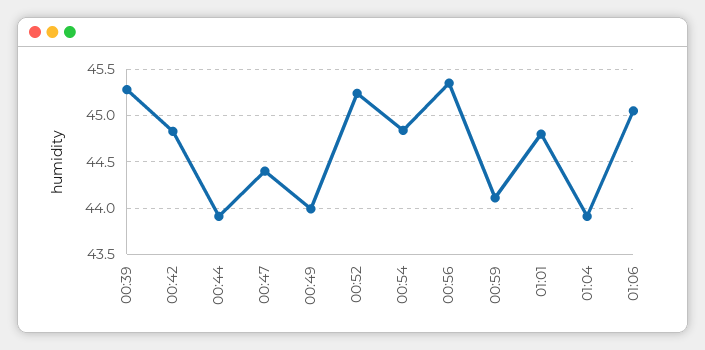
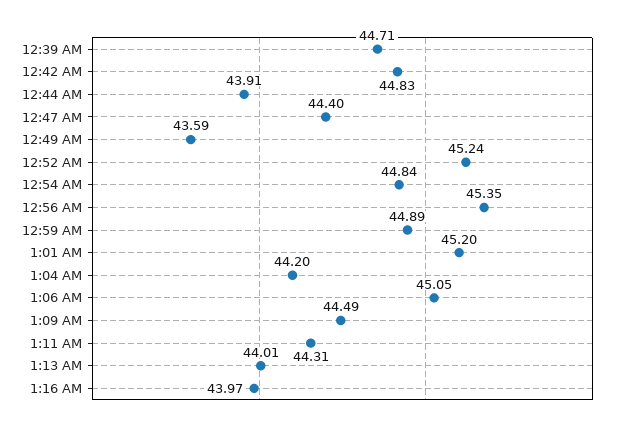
00:39: 45.3 -> 44.71
00:49: 44 -> 43.59
00:59: 44.1 -> 44.89
01:01: 44.8 -> 45.2
01:04: 43.9 -> 44.2
1:09 AM: none -> 44.49
1:11 AM: none -> 44.31
1:13 AM: none -> 44.01
1:16 AM: none -> 43.97

